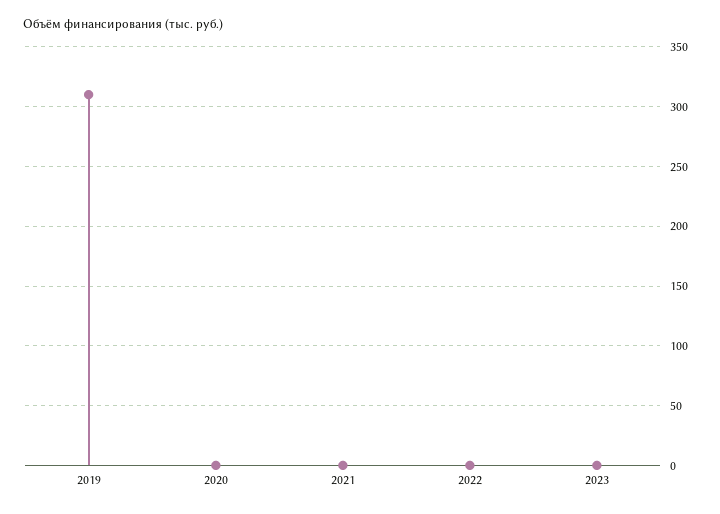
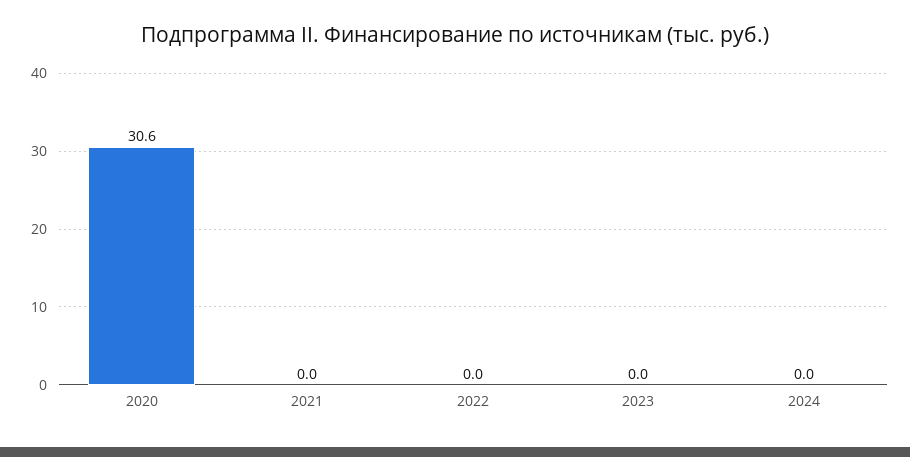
2019: 310 -> none
2020: 0 -> 30.6
2024: none -> 0

